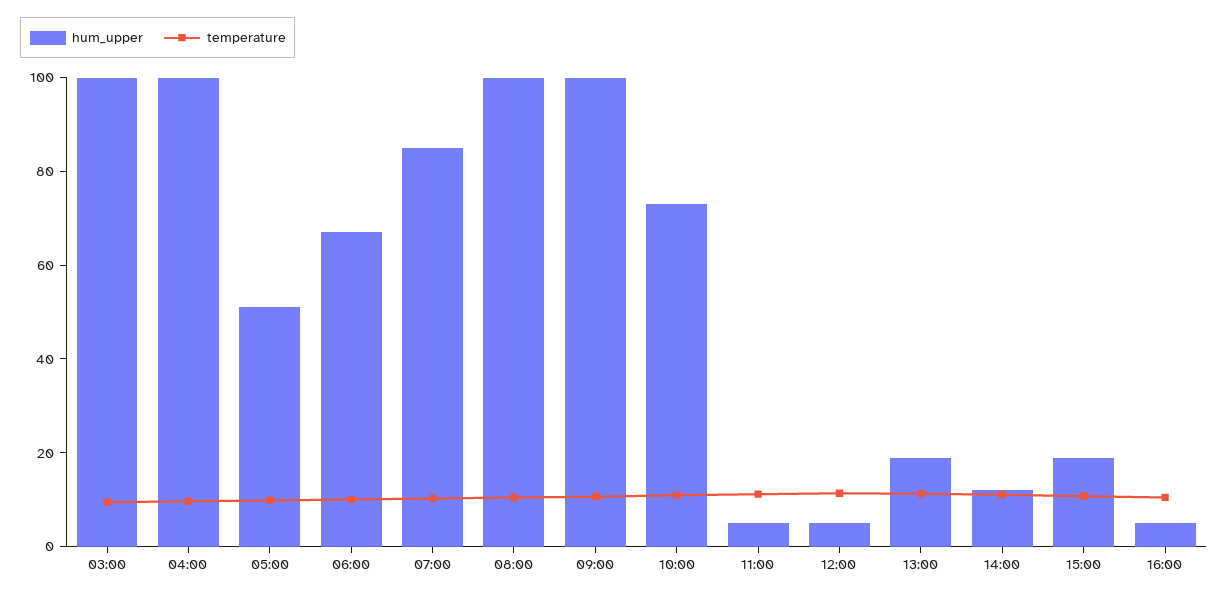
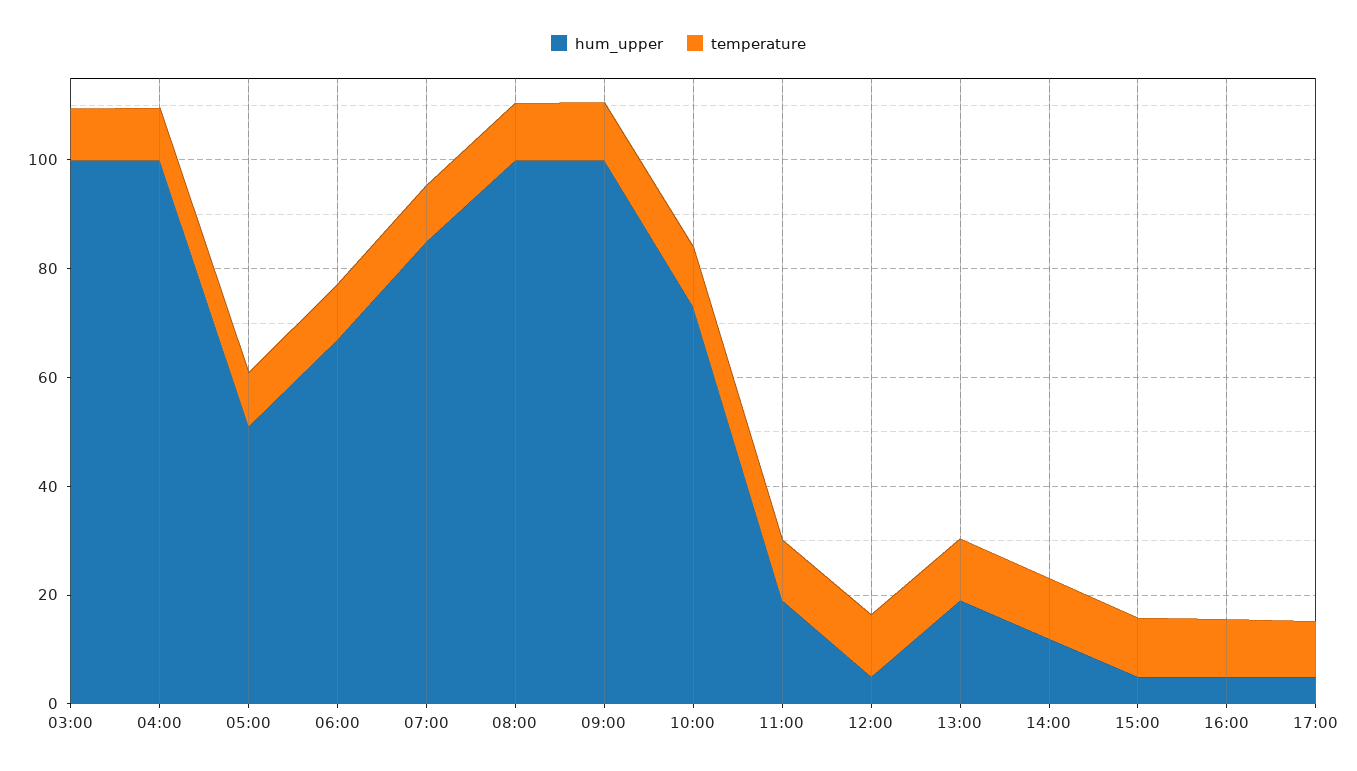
hum_upper, 11:00: 5 -> 20
hum_upper, 15:00: 20 -> 5
hum_upper, 17:00: none -> 5
temperature, 17:00: none -> 10

